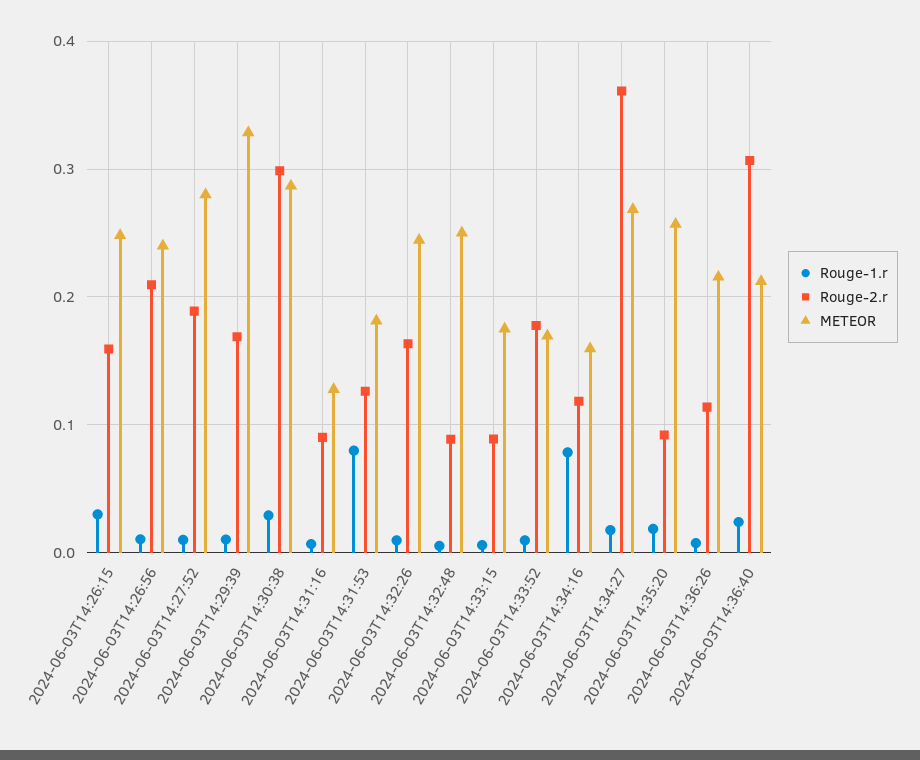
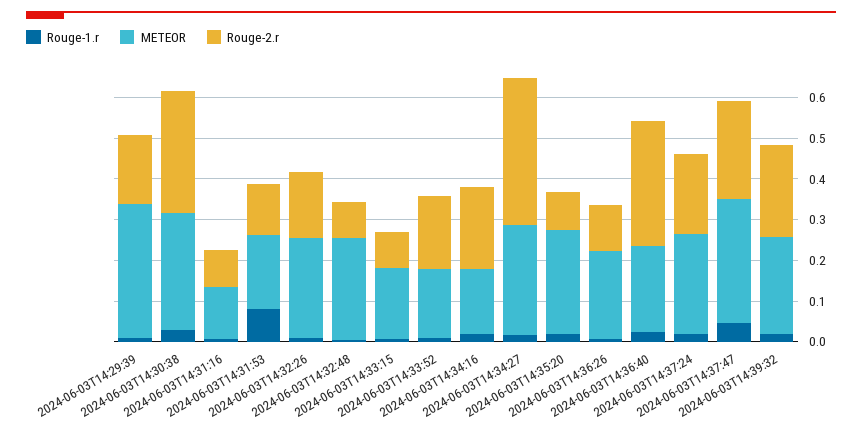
Rouge-1.r, 2024-06-03T14:26:15: 0.03 -> none
Rouge-2.r, 2024-06-03T14:26:15: 0.16 -> none
METEOR, 2024-06-03T14:26:15: 0.25 -> none
Rouge-1.r, 2024-06-03T14:26:56: 0.01 -> none
Rouge-2.r, 2024-06-03T14:26:56: 0.21 -> none
METEOR, 2024-06-03T14:26:56: 0.24 -> none
Rouge-1.r, 2024-06-03T14:27:52: 0.01 -> none
Rouge-2.r, 2024-06-03T14:27:52: 0.19 -> none
METEOR, 2024-06-03T14:27:52: 0.28 -> none
Rouge-1.r, 2024-06-03T14:34:16: 0.08 -> 0.02
Rouge-2.r, 2024-06-03T14:34:16: 0.12 -> 0.2
Rouge-1.r, 2024-06-03T14:37:24: none -> 0.02
METEOR, 2024-06-03T14:37:24: none -> 0.24
Rouge-2.r, 2024-06-03T14:37:24: none -> 0.2
Rouge-1.r, 2024-06-03T14:37:47: none -> 0.04
METEOR, 2024-06-03T14:37:47: none -> 0.3
Rouge-2.r, 2024-06-03T14:37:47: none -> 0.24
Rouge-1.r, 2024-06-03T14:39:32: none -> 0.02
METEOR, 2024-06-03T14:39:32: none -> 0.24
Rouge-2.r, 2024-06-03T14:39:32: none -> 0.22

